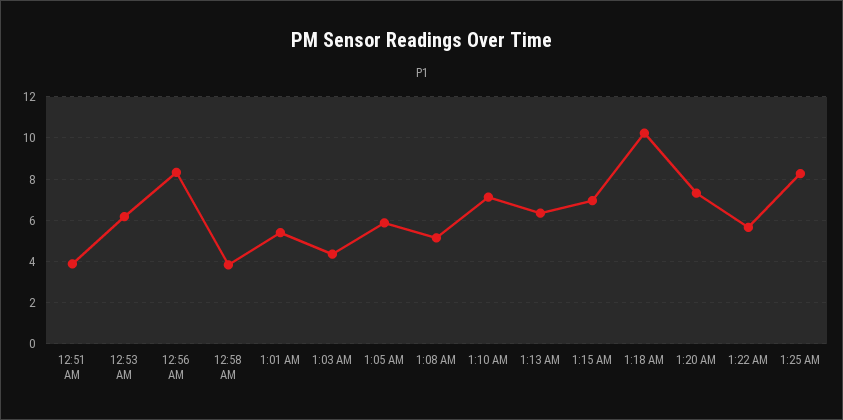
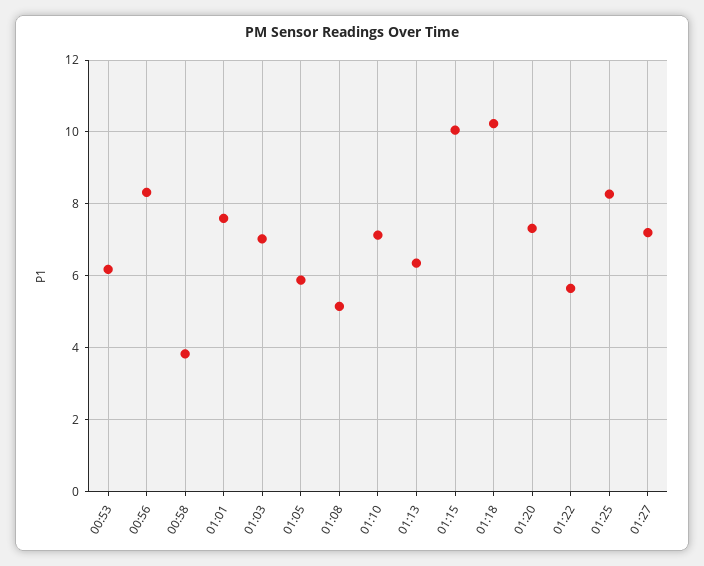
12:51 AM: 4 -> none
1:01 AM: 5.5 -> 7.6
1:03 AM: 4.5 -> 7
1:15 AM: 7 -> 10
01:27: none -> 7.2

